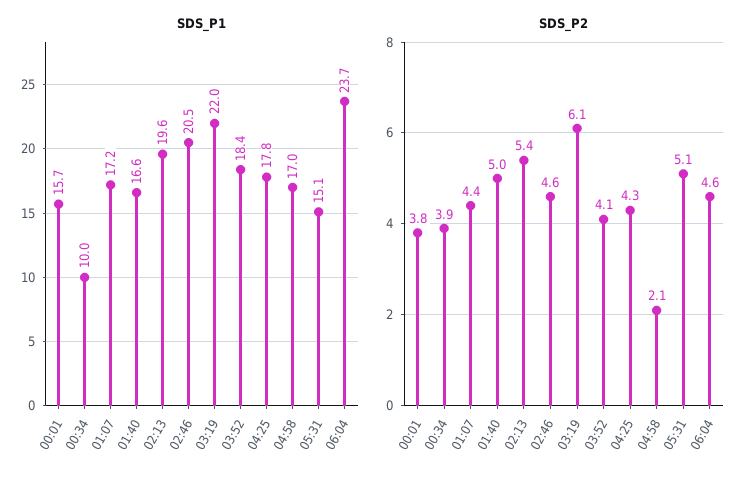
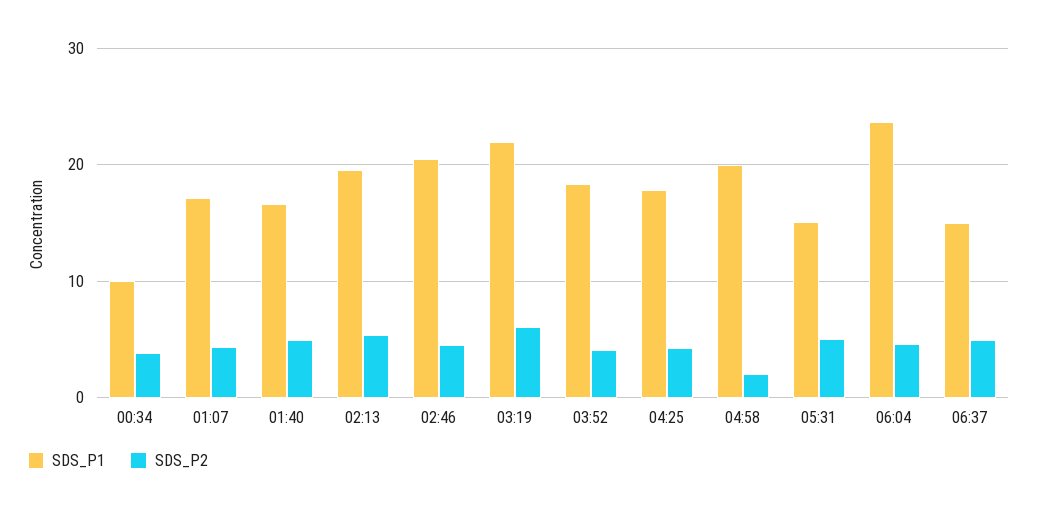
SDS_P1, 00:01: 15.7 -> none
SDS_P1, 04:58: 17 -> 20
SDS_P2, 00:01: 3.8 -> none
SDS_P1, 06:37: none -> 15
SDS_P2, 06:37: none -> 5

